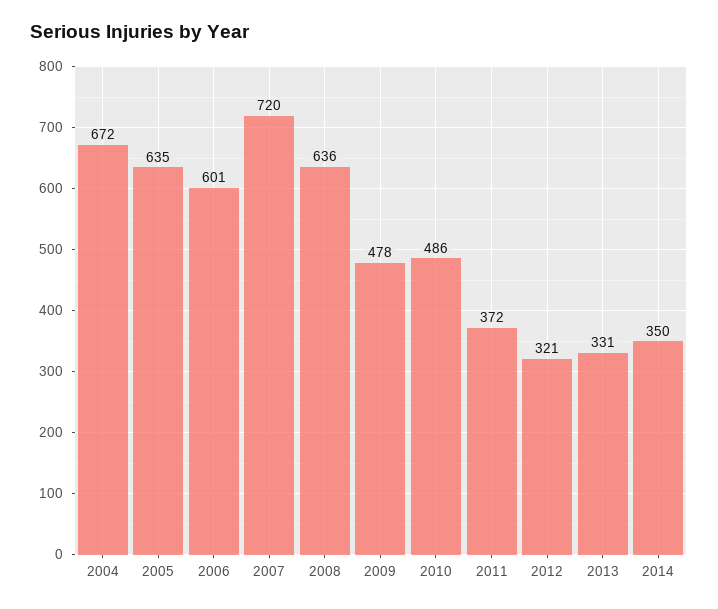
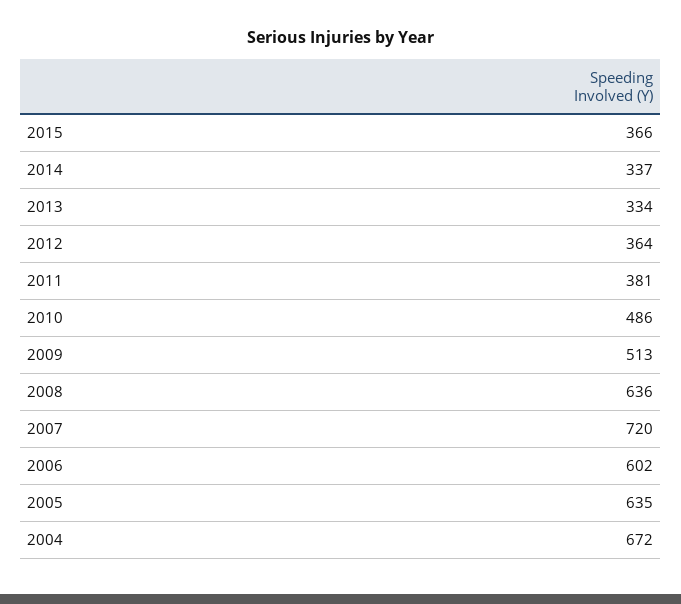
2006: 601 -> 602
2009: 478 -> 513
2011: 372 -> 381
2012: 321 -> 364
2013: 331 -> 334
2014: 350 -> 337
2015: none -> 366

